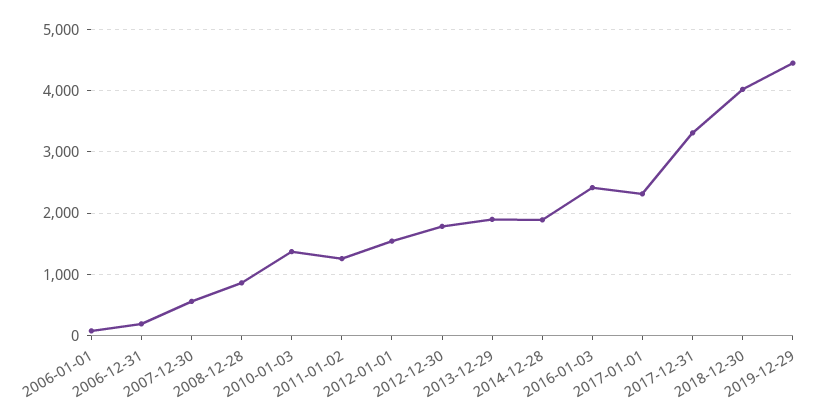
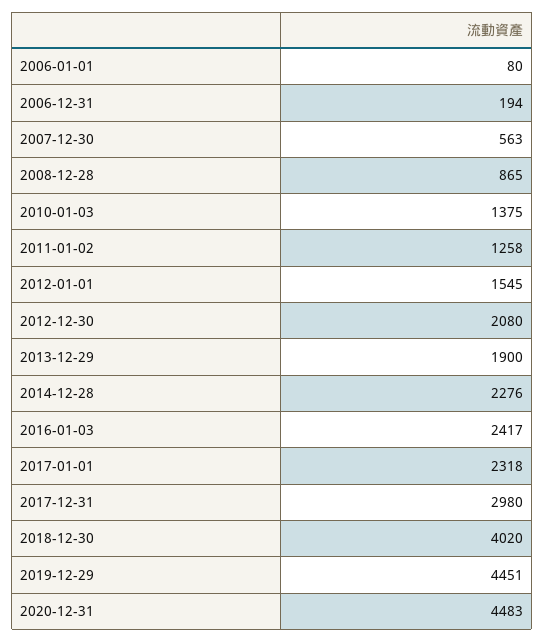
2012-12-30: 1800 -> 2080
2014-12-28: 1900 -> 2276
2017-12-31: 3300 -> 2980
2020-12-31: none -> 4483

